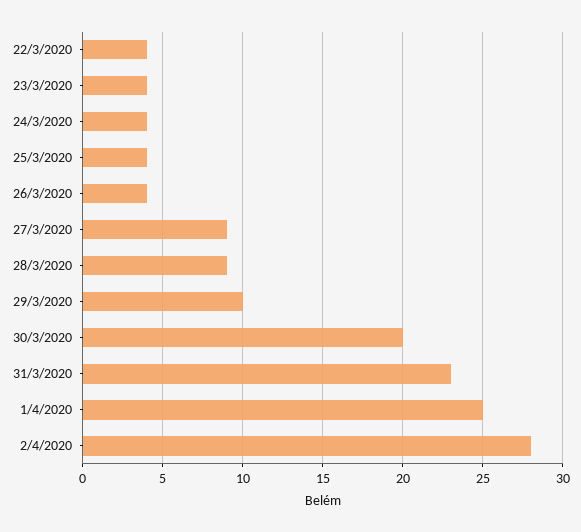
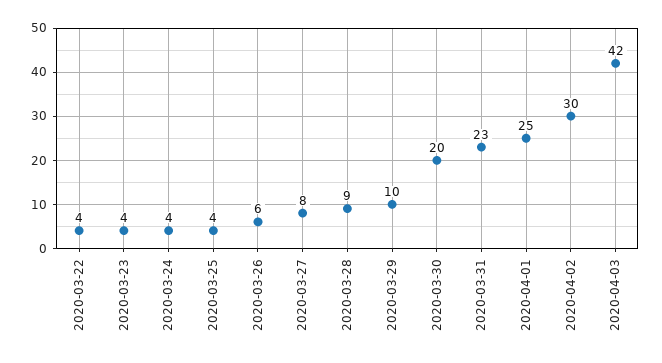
26/3/2020: 4 -> 6
27/3/2020: 9 -> 8
2/4/2020: 28 -> 30
2020-04-03: none -> 42

